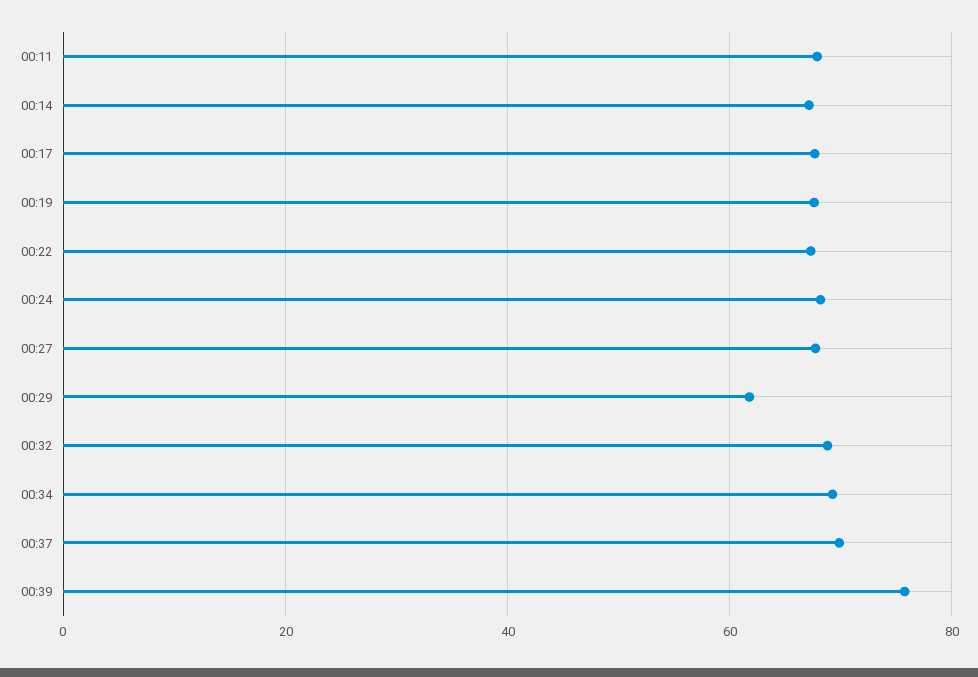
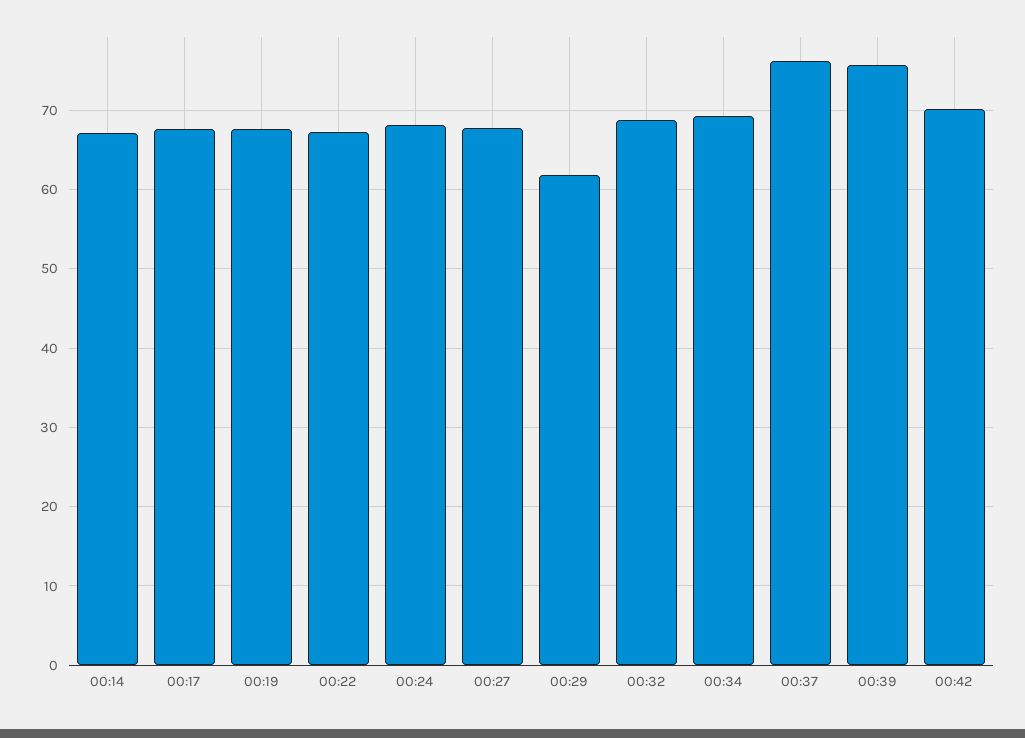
00:11: 68 -> none
00:37: 70 -> 76
00:42: none -> 70

